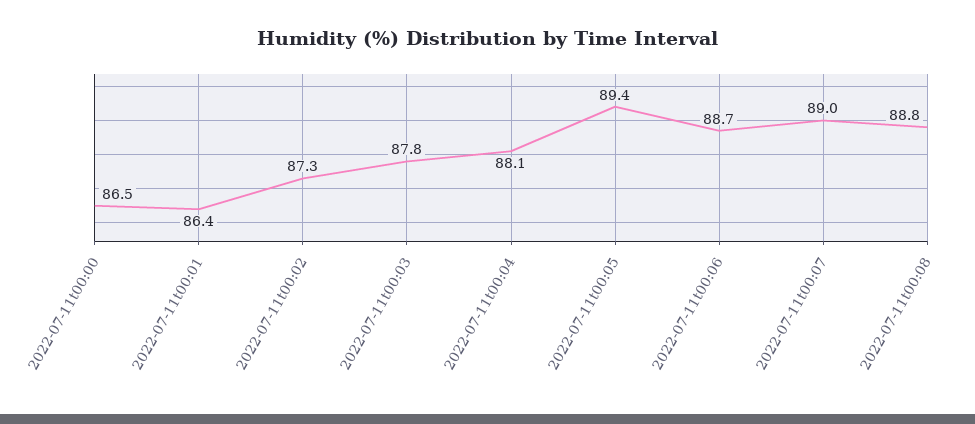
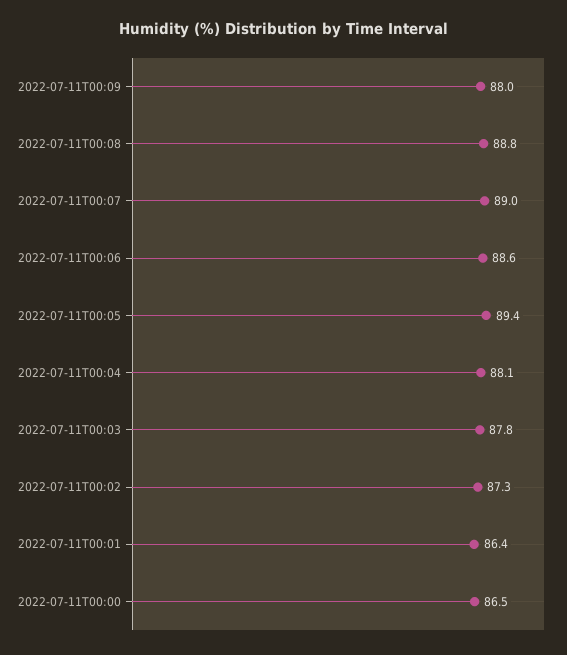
2022-07-11t00:06: 88.7 -> 88.6
2022-07-11T00:09: none -> 88

